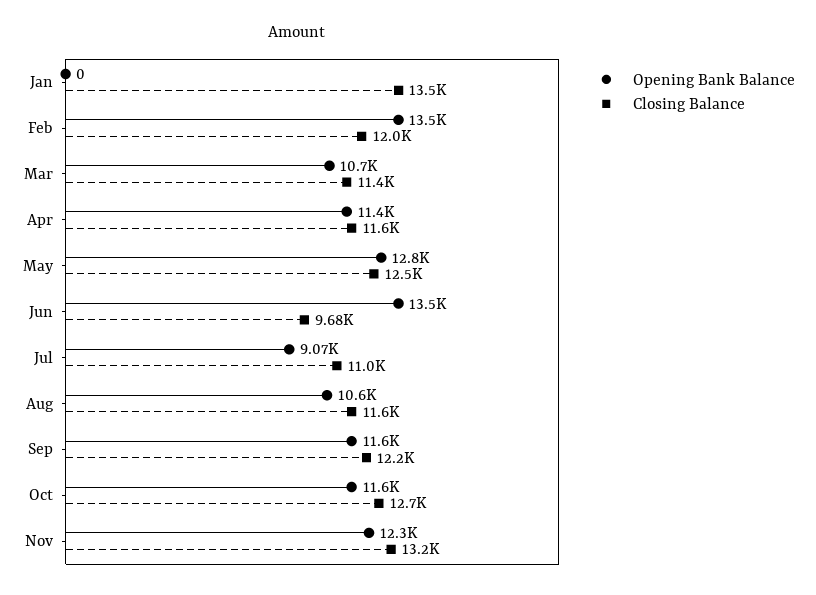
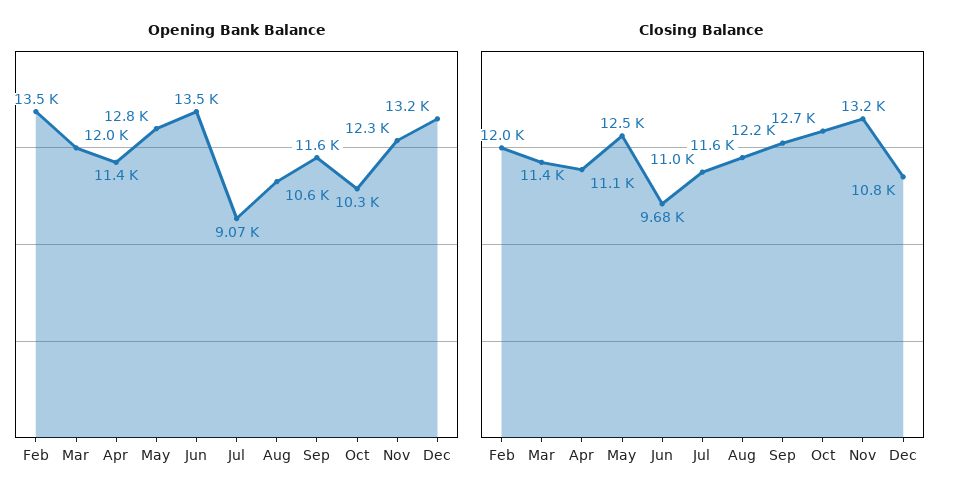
Opening Bank Balance, Jan: 0 -> none
Closing Balance, Jan: 13500 -> none
Opening Bank Balance, Mar: 10700 -> 12000
Closing Balance, Apr: 11600 -> 11100
Opening Bank Balance, Oct: 11600 -> 10300
Opening Bank Balance, Dec: none -> 13200
Closing Balance, Dec: none -> 10800

